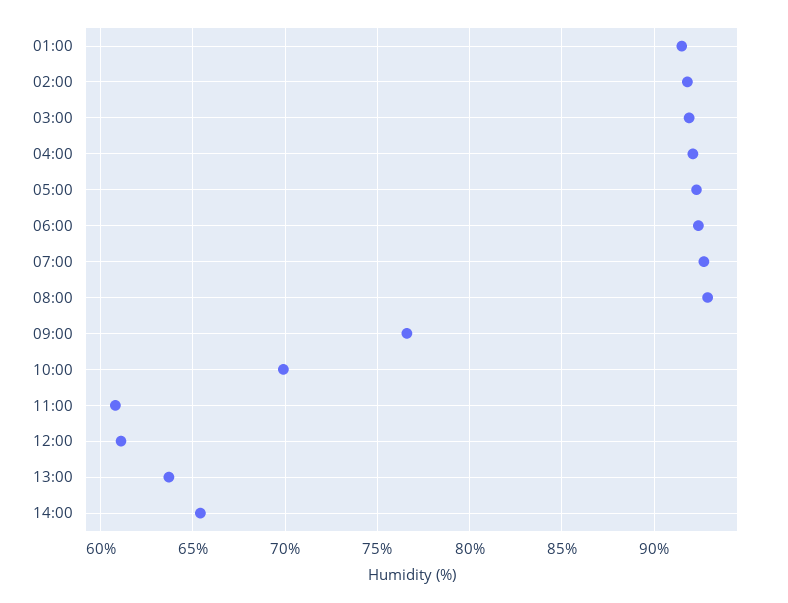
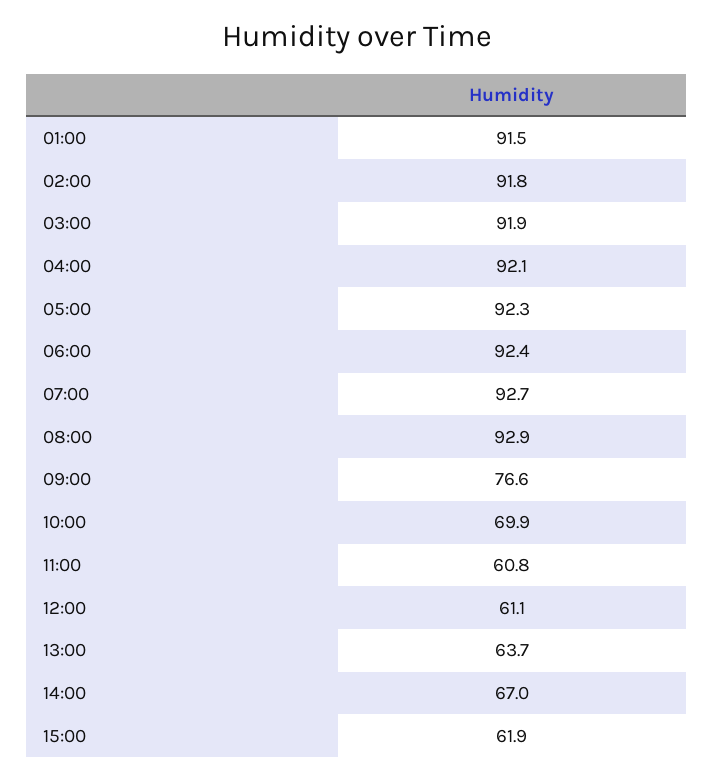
14:00: 65.5 -> 67
15:00: none -> 61.9

